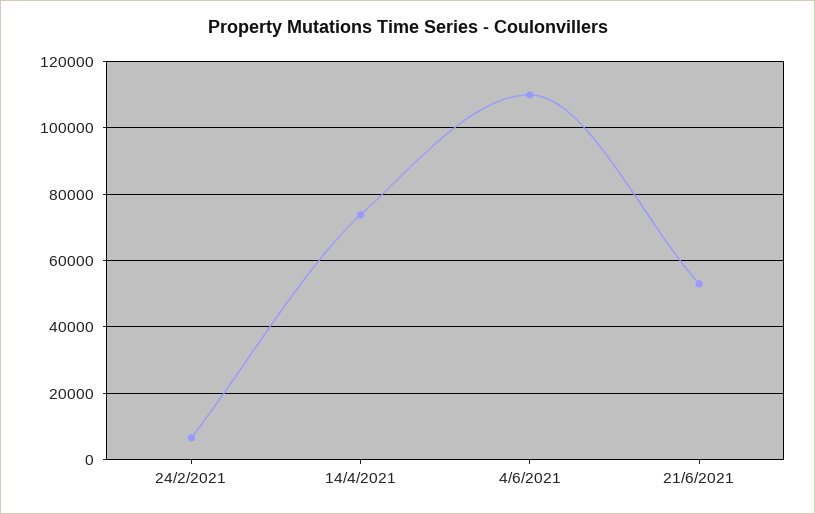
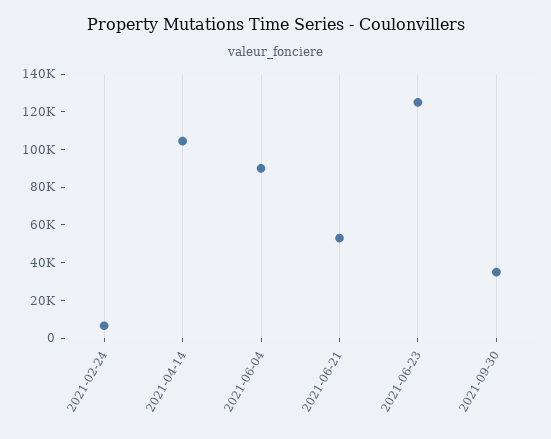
14/4/2021: 74000 -> 105000
4/6/2021: 110000 -> 90000
2021-06-23: none -> 125000
2021-09-30: none -> 35000

